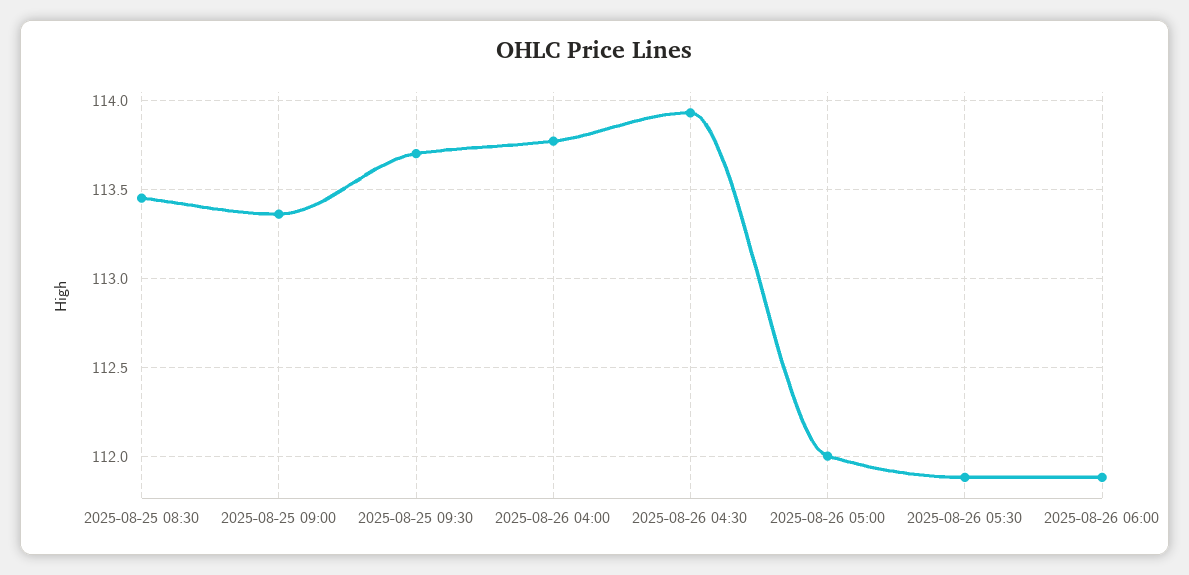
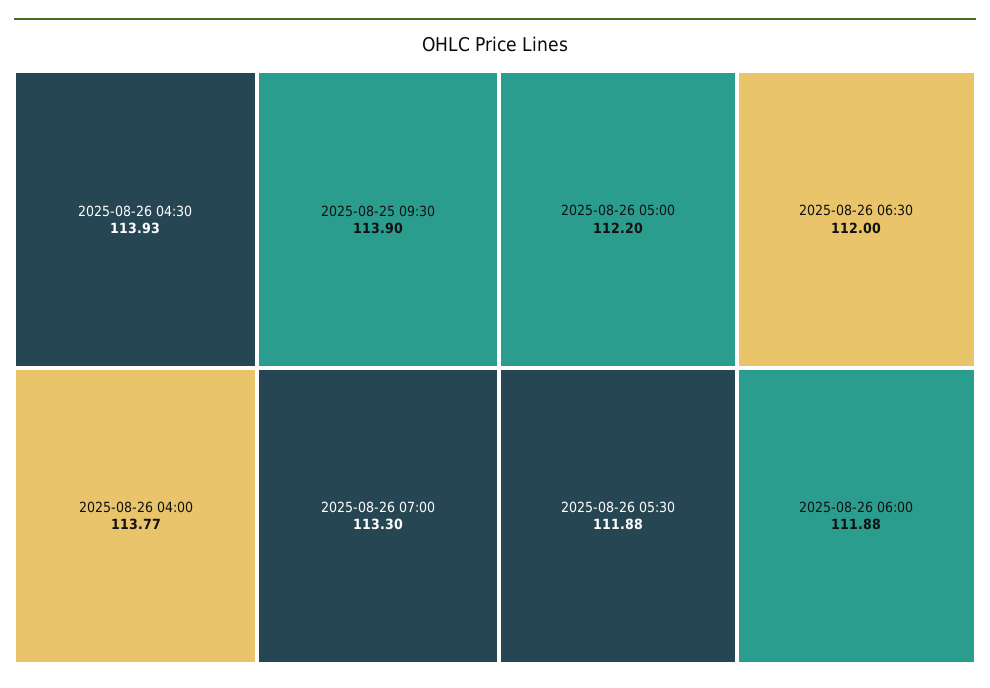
2025-08-25 08:30: 113.45 -> none
2025-08-25 09:00: 113.35 -> none
2025-08-25 09:30: 113.7 -> 113.9
2025-08-26 05:00: 112 -> 112.2
2025-08-26 07:00: none -> 113.3
2025-08-26 06:30: none -> 112

